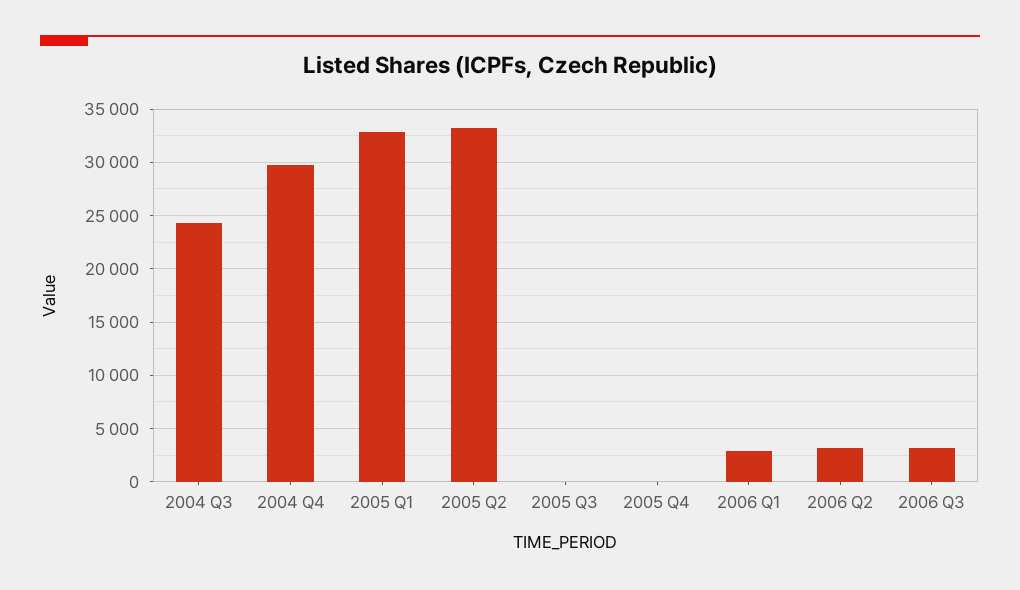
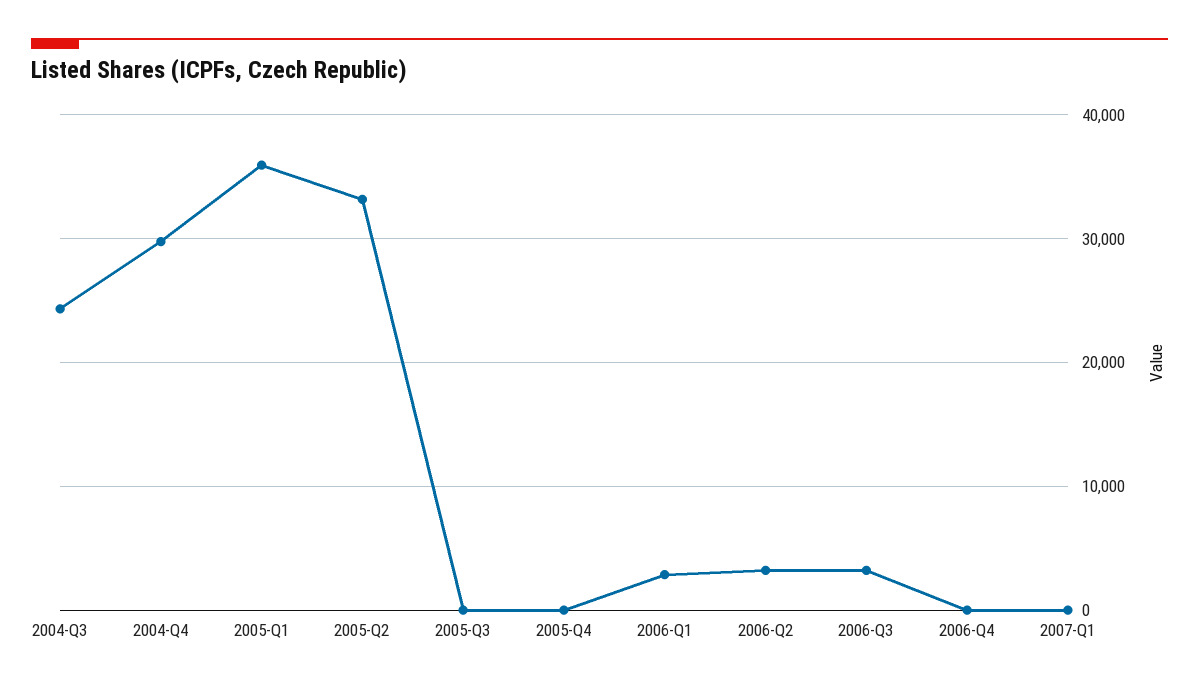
2005 Q1: 33000 -> 36000
2006-Q4: none -> 0
2007-Q1: none -> 0

